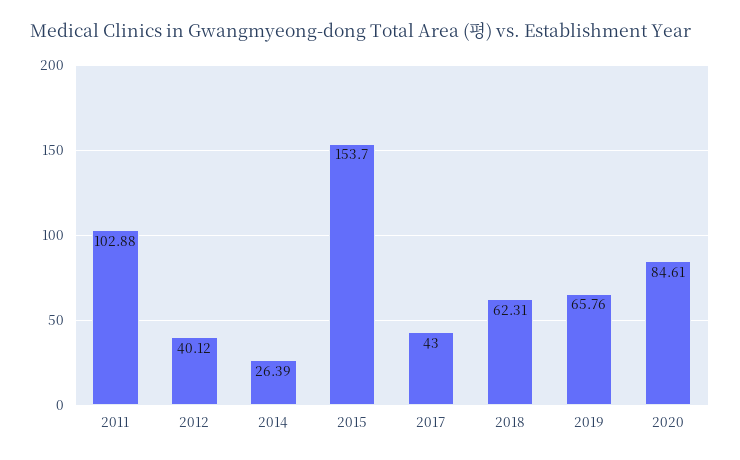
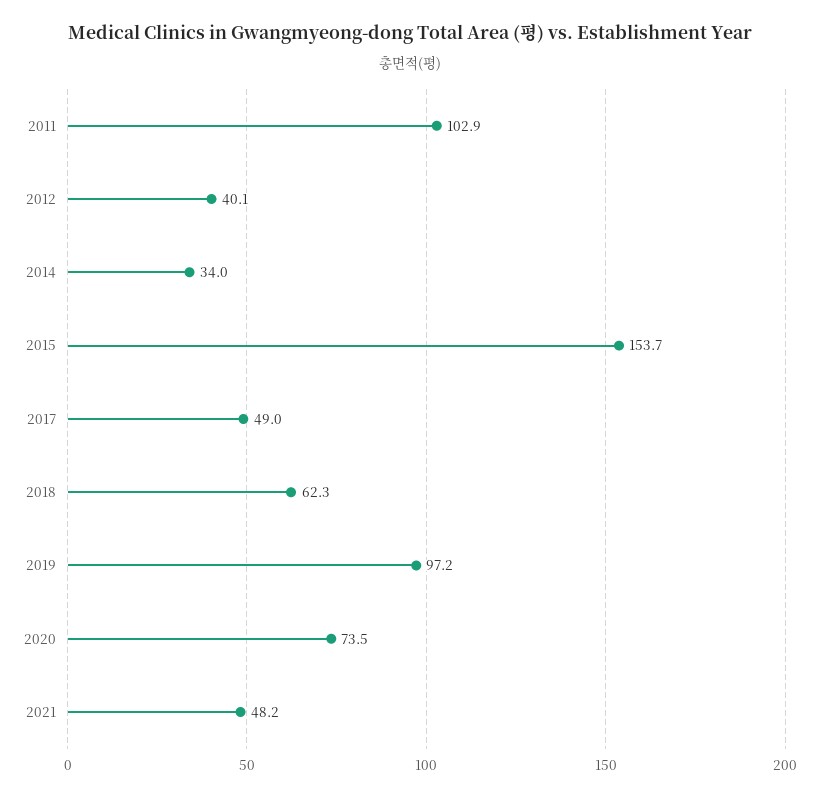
2014: 26.39 -> 34
2017: 43 -> 49
2019: 65.76 -> 97.2
2020: 84.61 -> 73.5
2021: none -> 48.2

